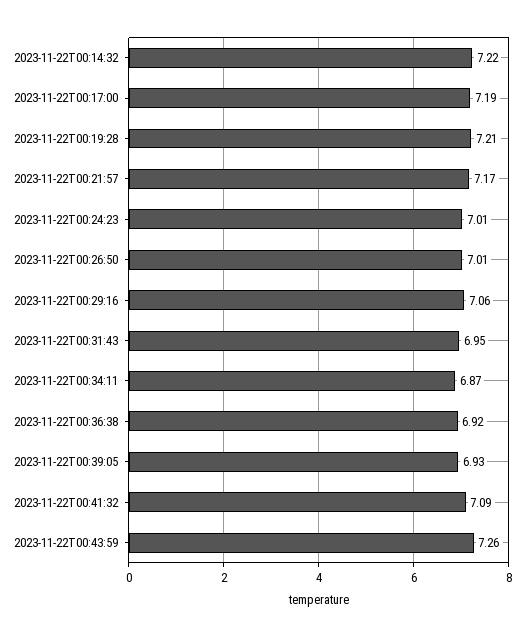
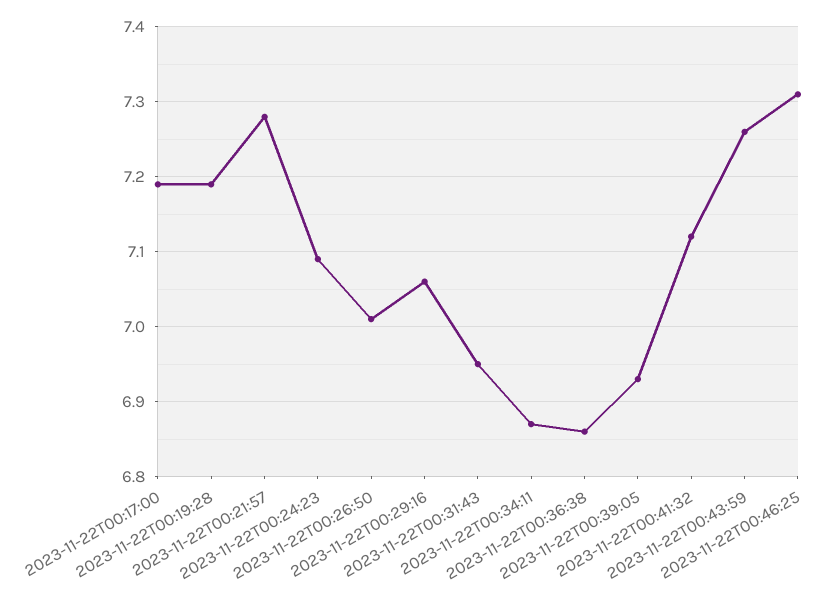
2023-11-22T00:14:32: 7.22 -> none
2023-11-22T00:19:28: 7.21 -> 7.19
2023-11-22T00:21:57: 7.17 -> 7.28
2023-11-22T00:24:23: 7.01 -> 7.09
2023-11-22T00:36:38: 6.92 -> 6.86
2023-11-22T00:41:32: 7.09 -> 7.12
2023-11-22T00:46:25: none -> 7.31

